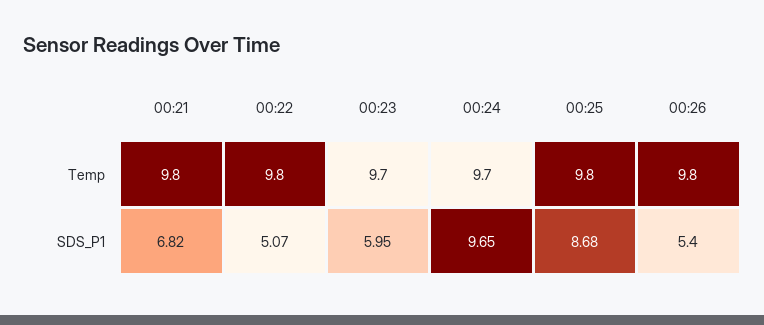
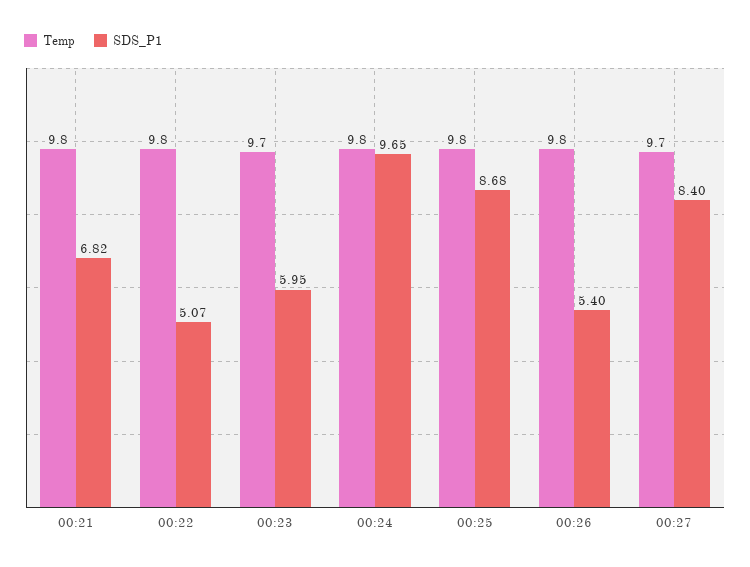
Temp, 00:24: 9.7 -> 9.8
Temp, 00:27: none -> 9.7
SDS_P1, 00:27: none -> 8.4

